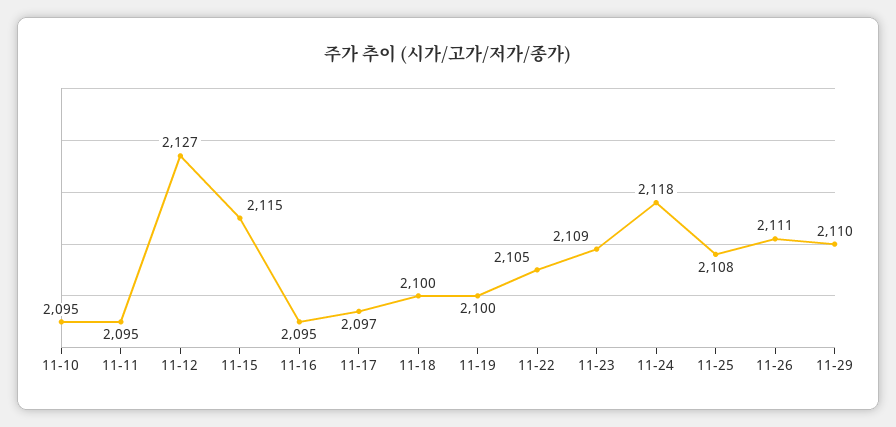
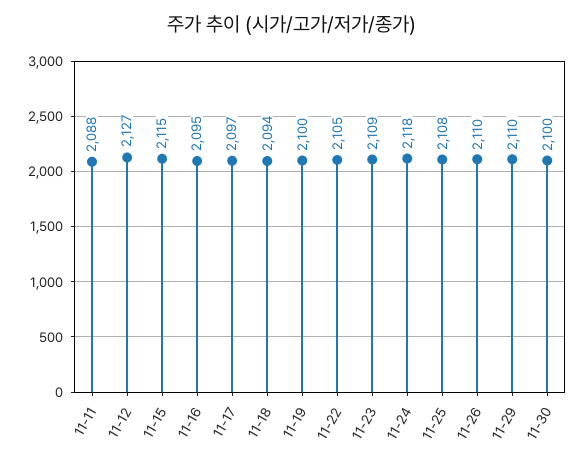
11-10: 2095 -> none
11-11: 2095 -> 2088
11-18: 2100 -> 2094
11-26: 2111 -> 2110
11-30: none -> 2100

